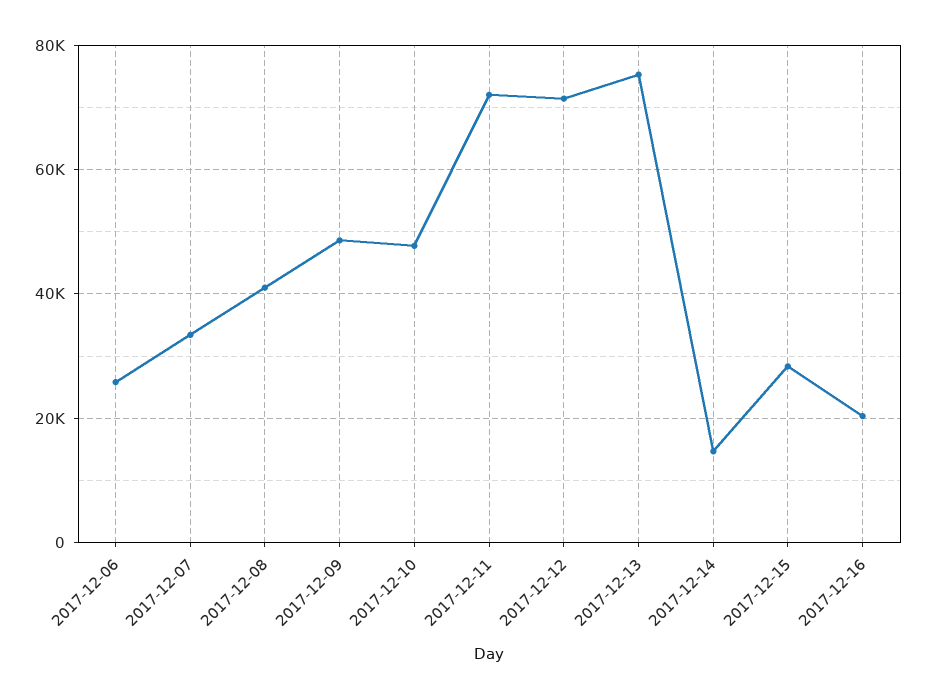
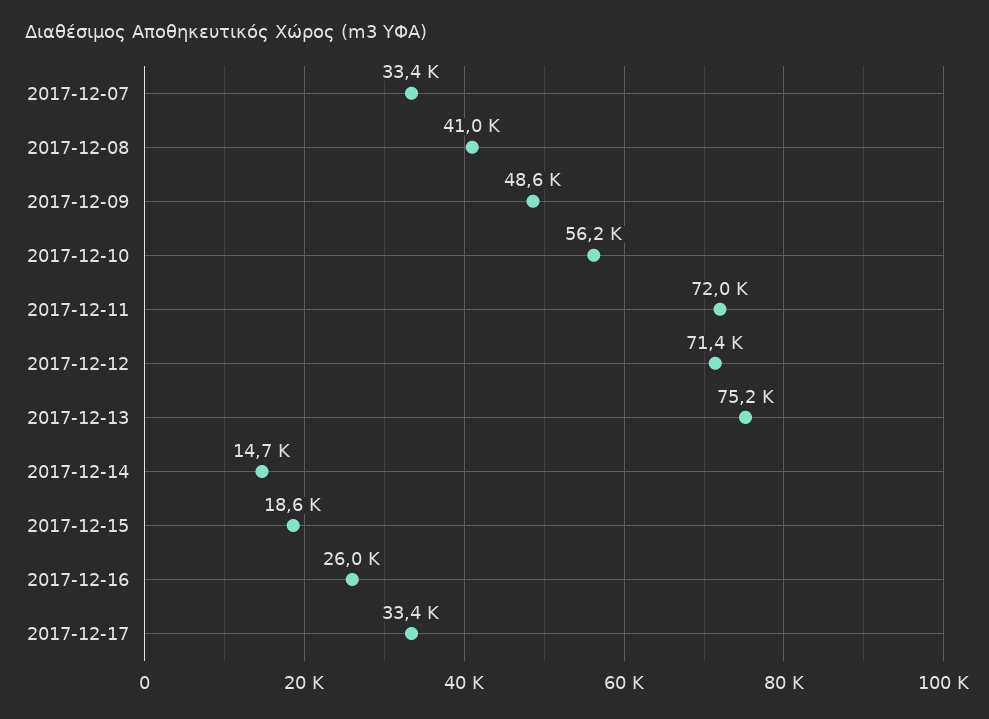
2017-12-06: 26000 -> none
2017-12-10: 48000 -> 56200
2017-12-15: 28000 -> 18600
2017-12-16: 20000 -> 26000
2017-12-17: none -> 33400

